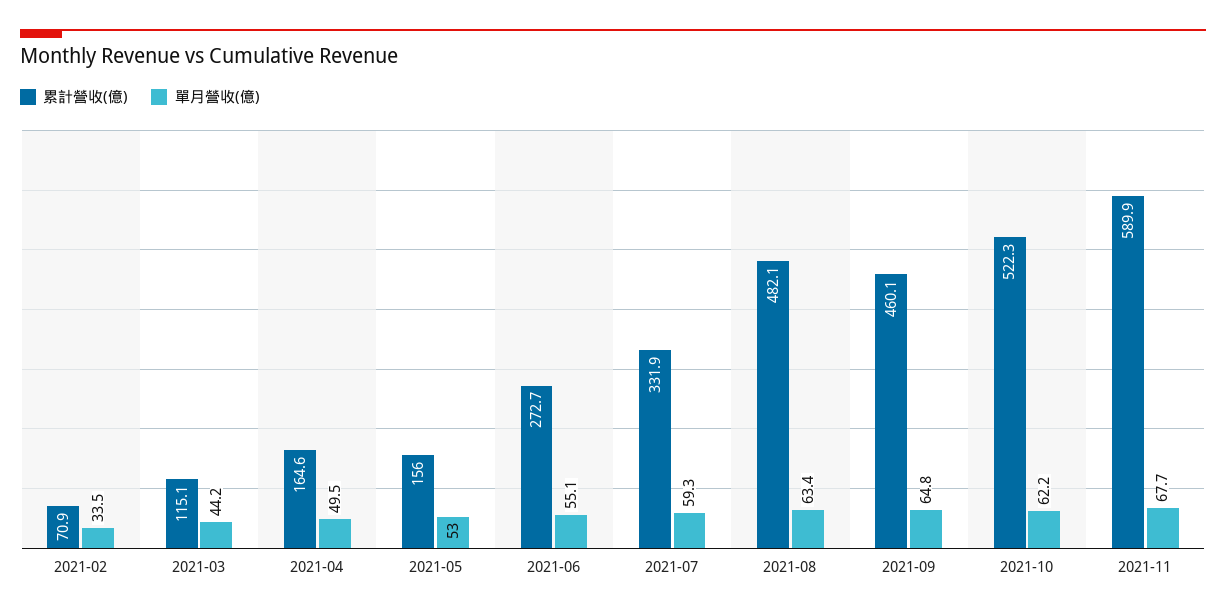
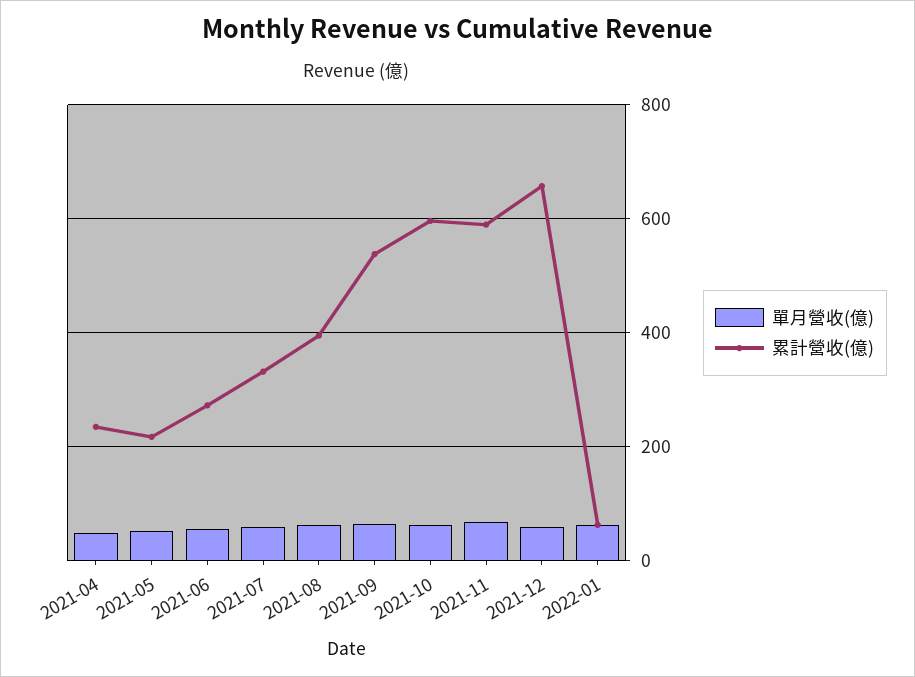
累計營收(億), 2021-02: 70.9 -> none
單月營收(億), 2021-02: 33.5 -> none
累計營收(億), 2021-03: 115.1 -> none
單月營收(億), 2021-03: 44.2 -> none
累計營收(億), 2021-04: 164.6 -> 240
累計營收(億), 2021-05: 156 -> 220
累計營收(億), 2021-08: 482.1 -> 400
累計營收(億), 2021-09: 460.1 -> 540
累計營收(億), 2021-10: 522.3 -> 600
單月營收(億), 2021-12: none -> 60
累計營收(億), 2021-12: none -> 660
單月營收(億), 2022-01: none -> 60
累計營收(億), 2022-01: none -> 60

